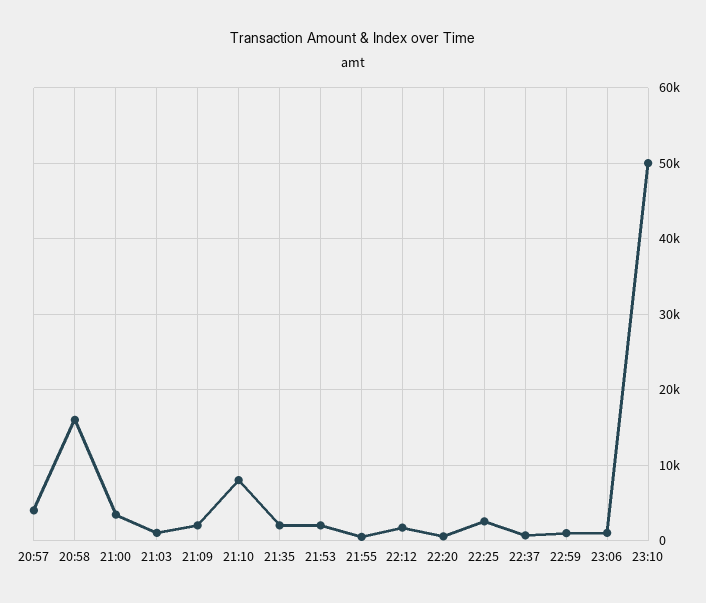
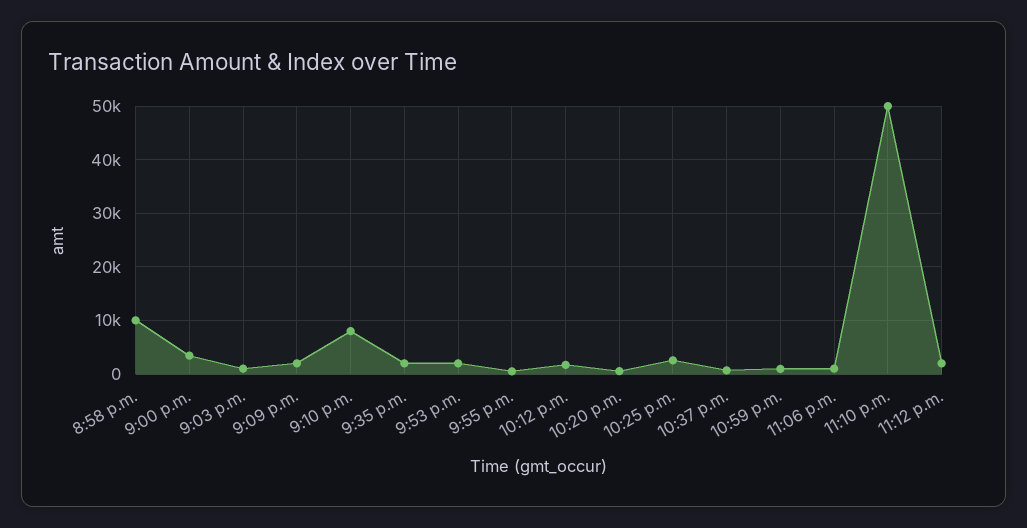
20:57: 4000 -> none
20:58: 16000 -> 10000
11:12 p.m.: none -> 2000

